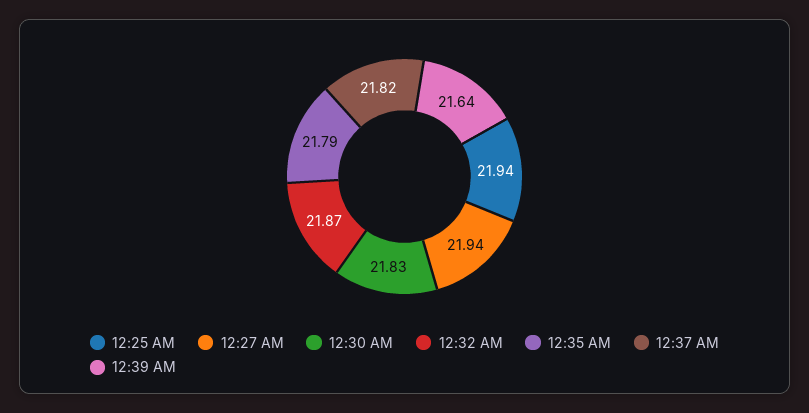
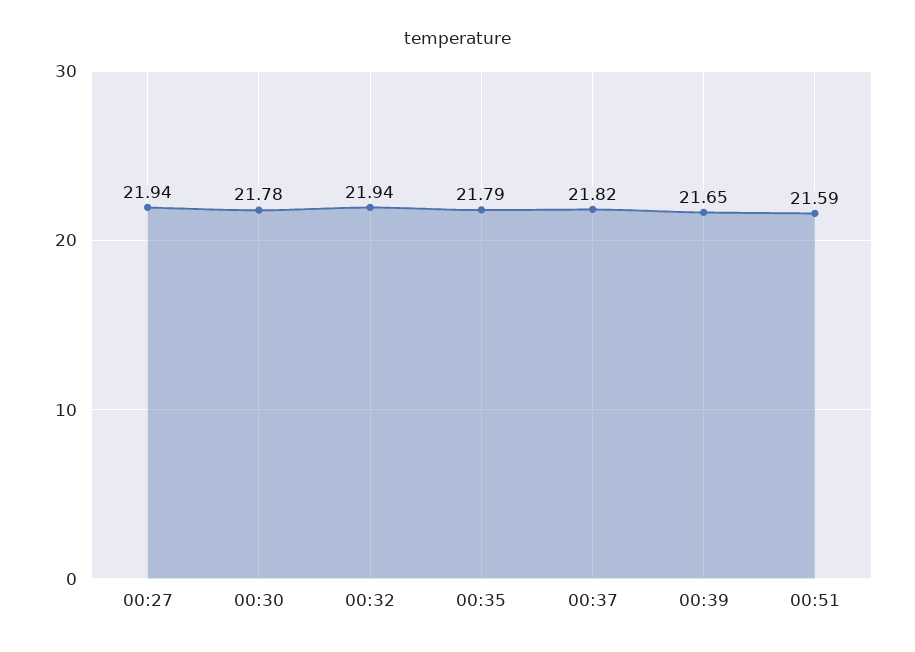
12:25 AM: 21.94 -> none
12:30 AM: 21.83 -> 21.78
12:32 AM: 21.87 -> 21.94
12:39 AM: 21.64 -> 21.65
00:51: none -> 21.59

